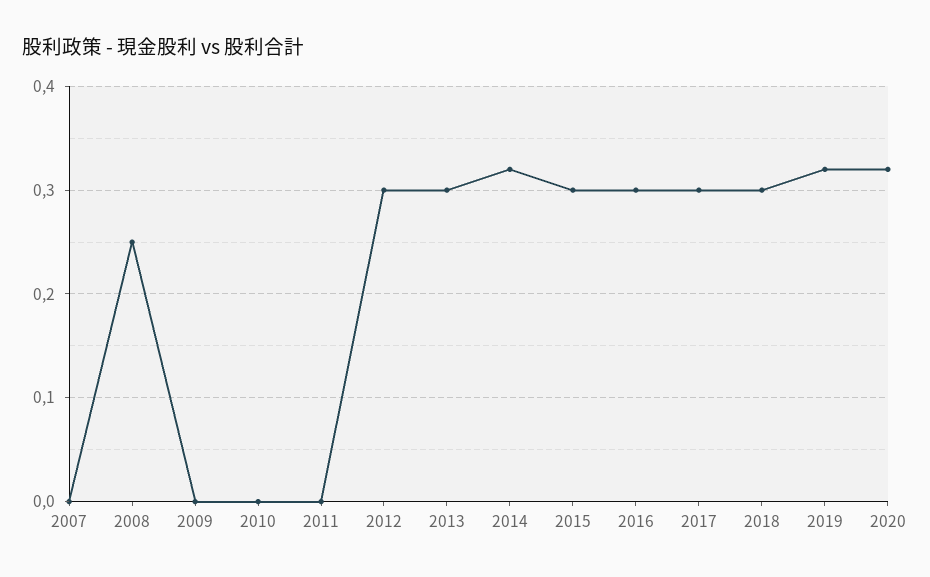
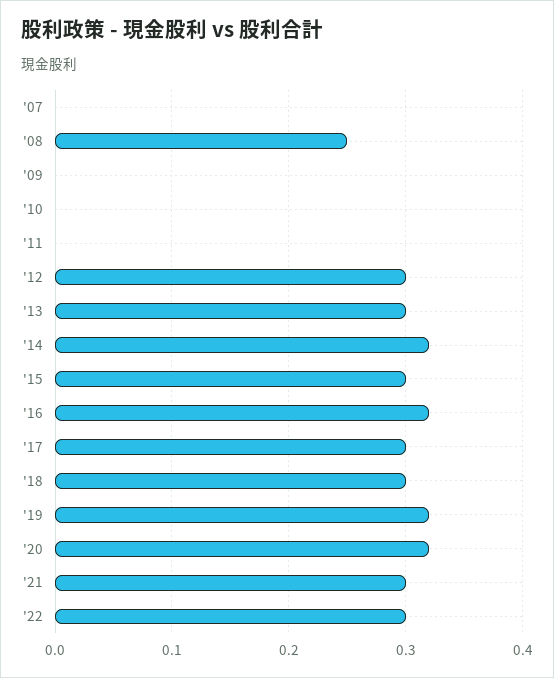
2016: 0.3 -> 0.32
'21: none -> 0.3
'22: none -> 0.3

